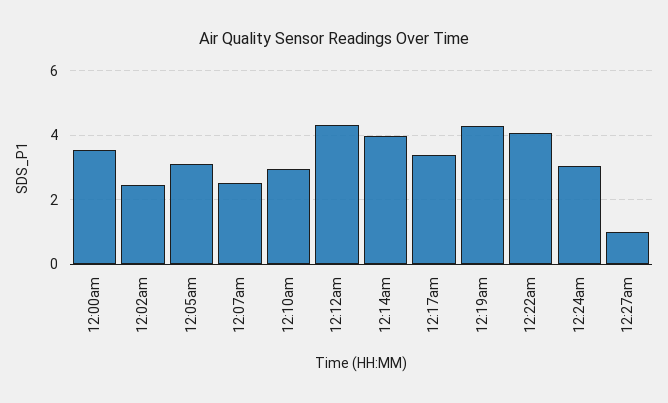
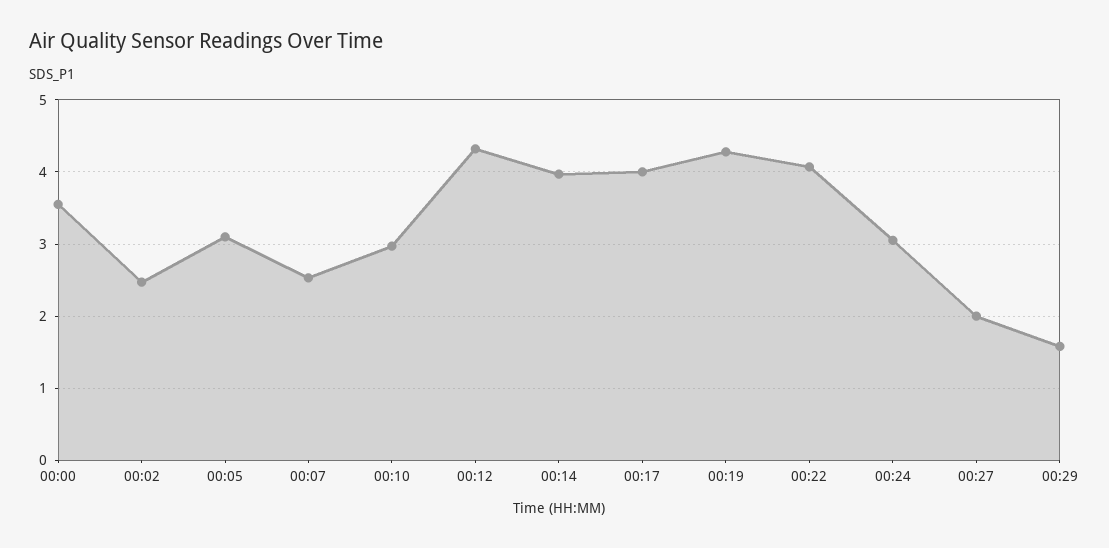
12:17am: 3.4 -> 4
12:27am: 1 -> 2
00:29: none -> 1.6

